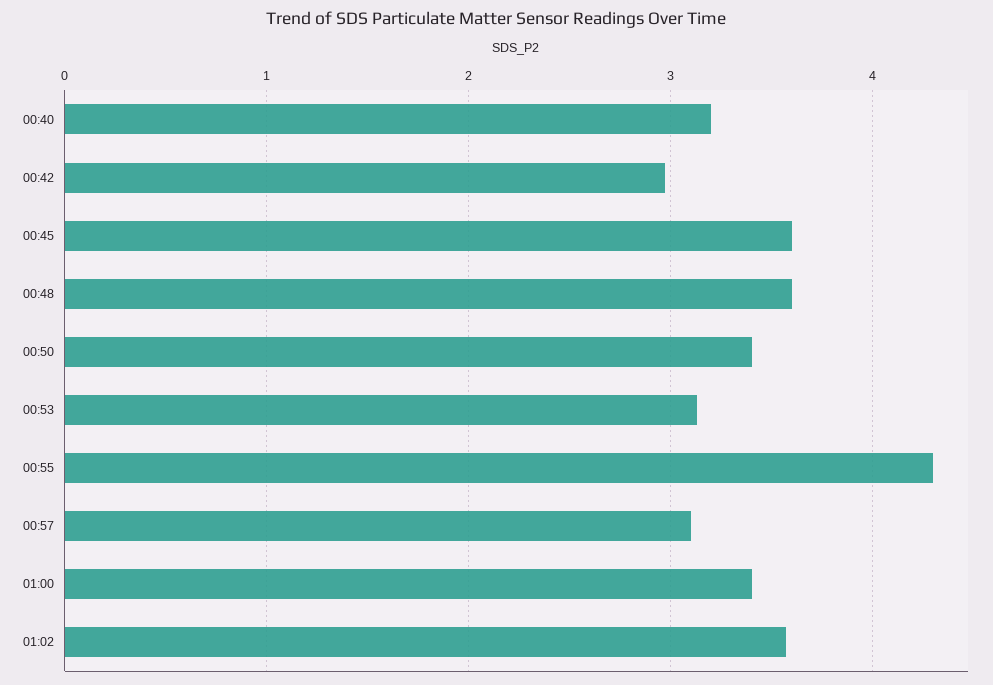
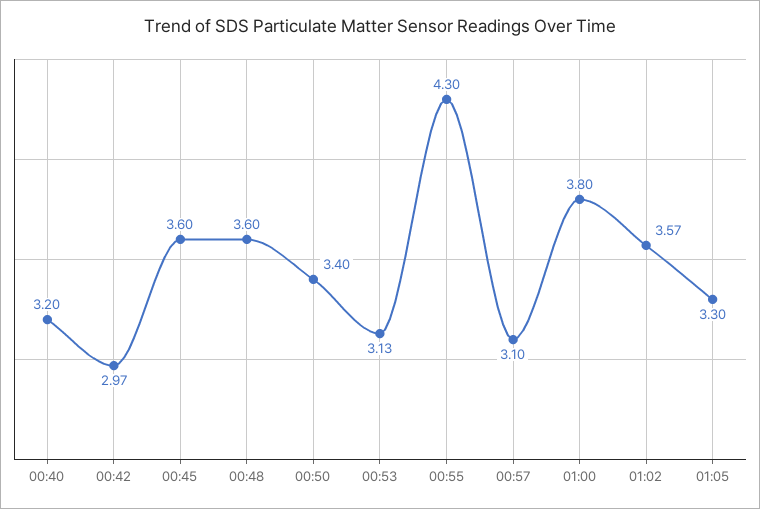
01:00: 3.4 -> 3.8
01:05: none -> 3.3

